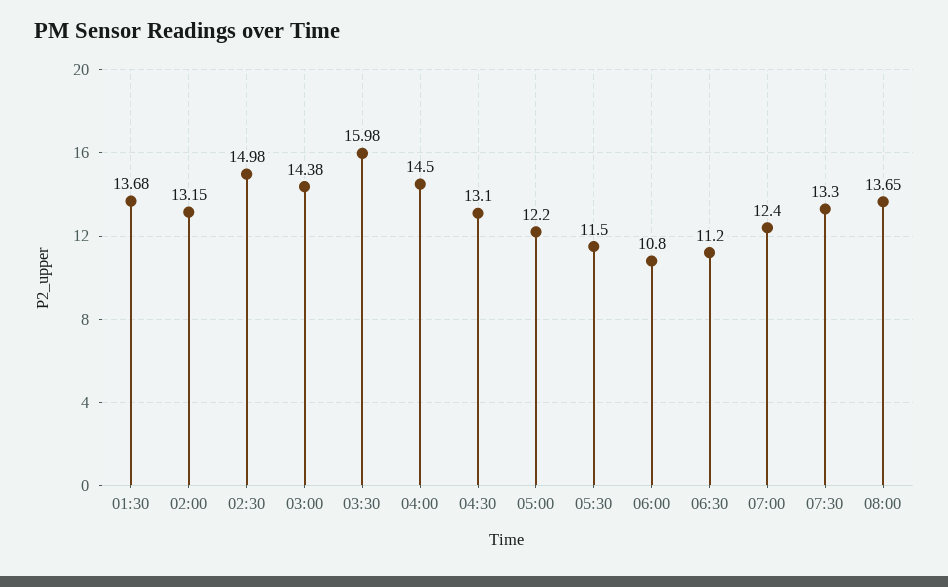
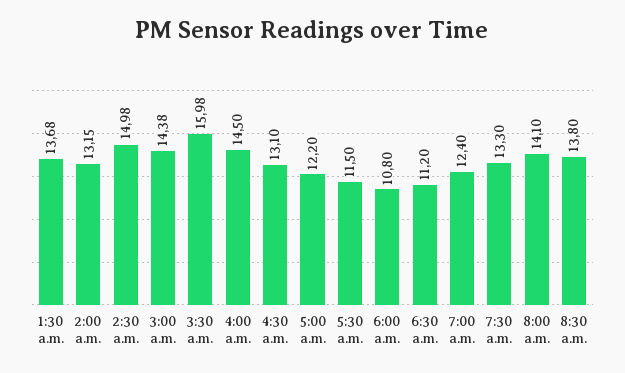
08:00: 13.65 -> 14.1
8:30 a.m.: none -> 13.8

